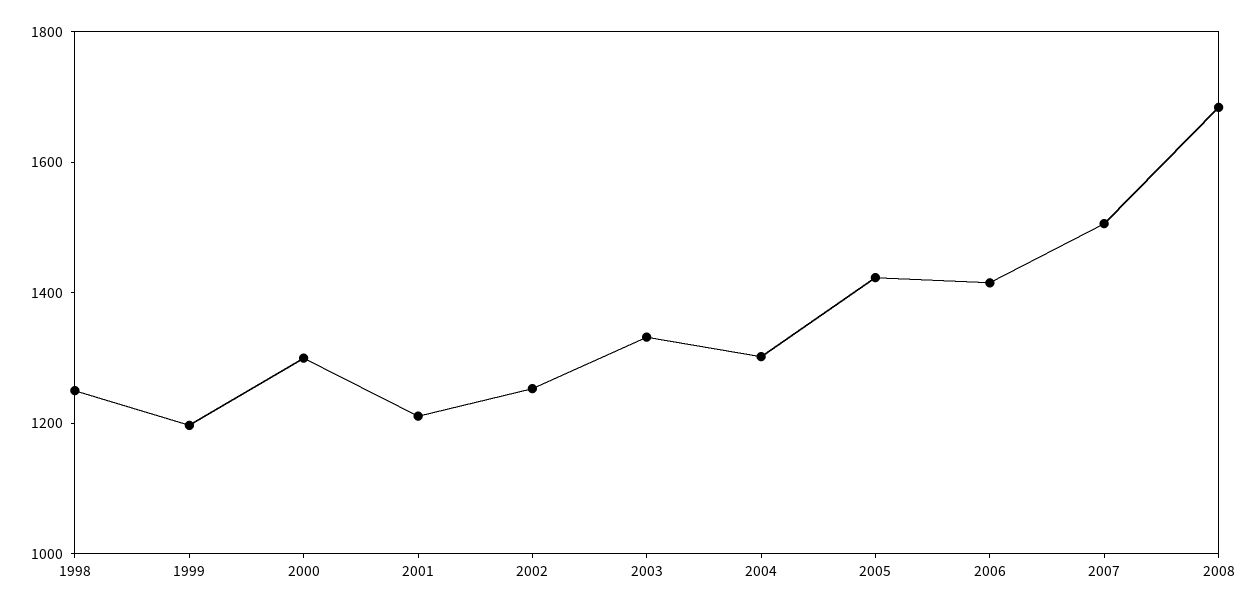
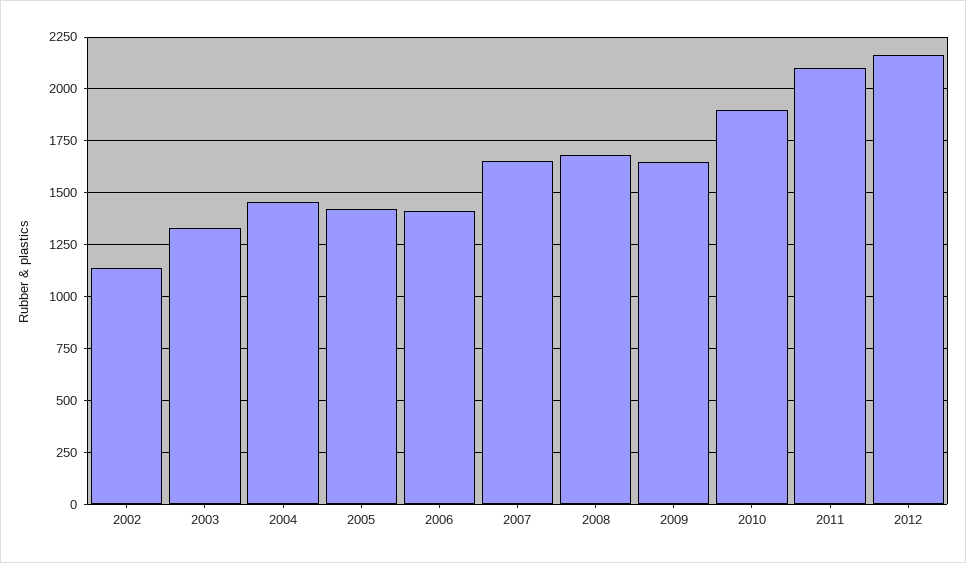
1998: 1250 -> none
1999: 1200 -> none
2000: 1300 -> none
2001: 1200 -> none
2002: 1250 -> 1150
2004: 1300 -> 1450
2007: 1500 -> 1650
2009: none -> 1650
2010: none -> 1900
2011: none -> 2100
2012: none -> 2150

